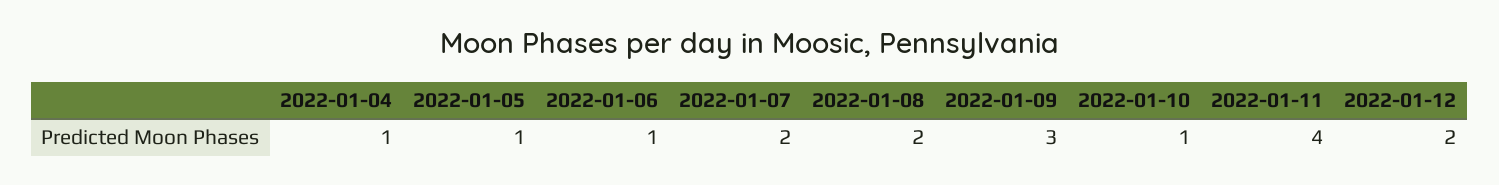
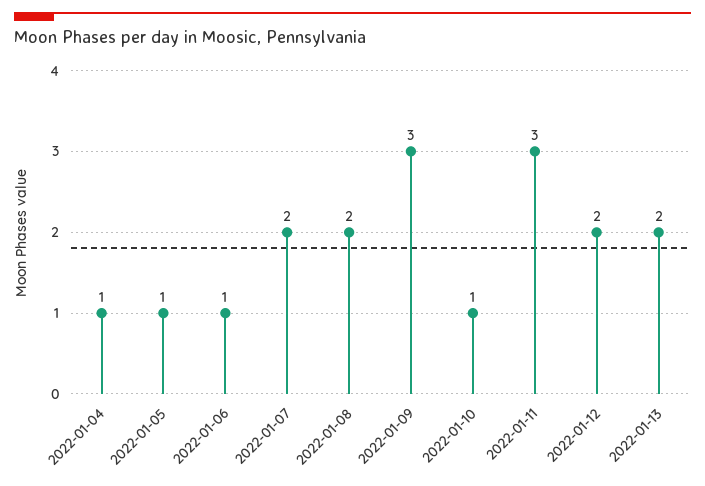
2022-01-11: 4 -> 3
2022-01-13: none -> 2

